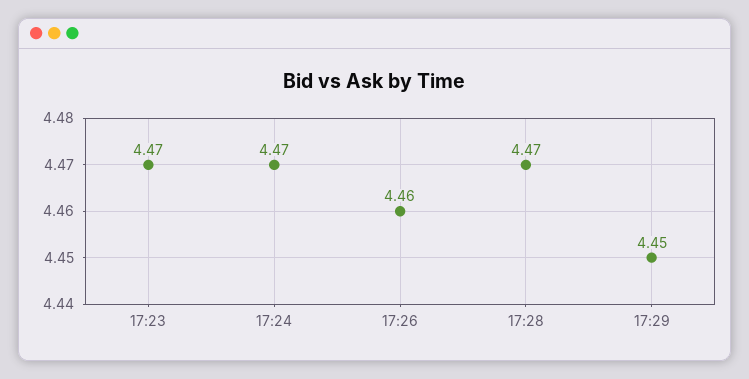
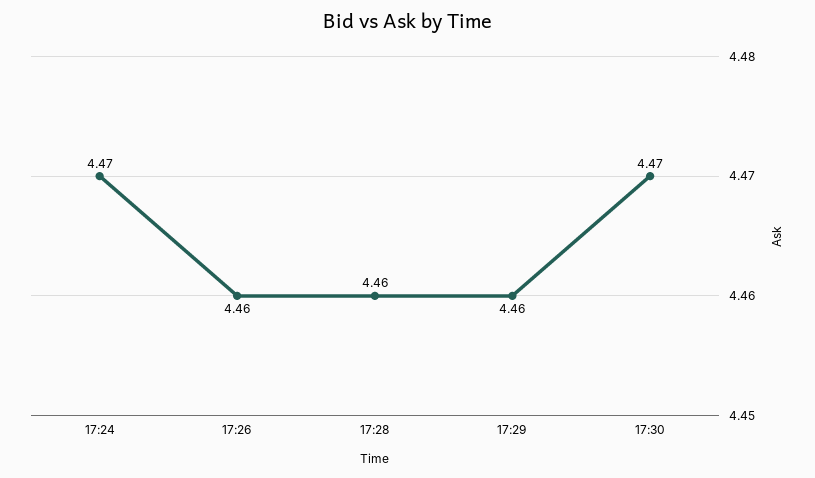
17:23: 4.47 -> none
17:28: 4.47 -> 4.46
17:29: 4.45 -> 4.46
17:30: none -> 4.47

